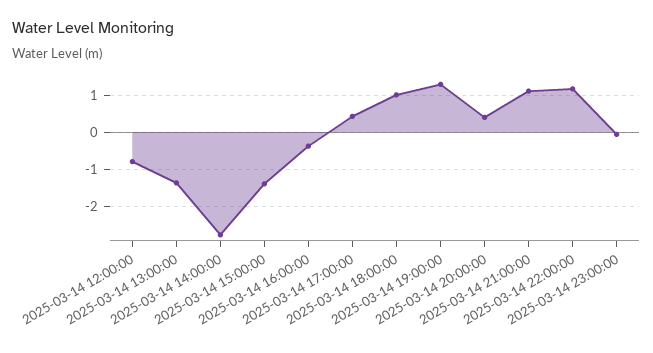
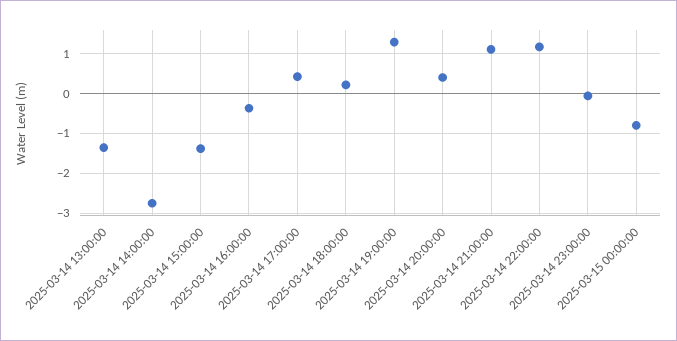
2025-03-14 12:00:00: -0.8 -> none
2025-03-14 18:00:00: 1 -> 0.2
2025-03-15 00:00:00: none -> -0.8

